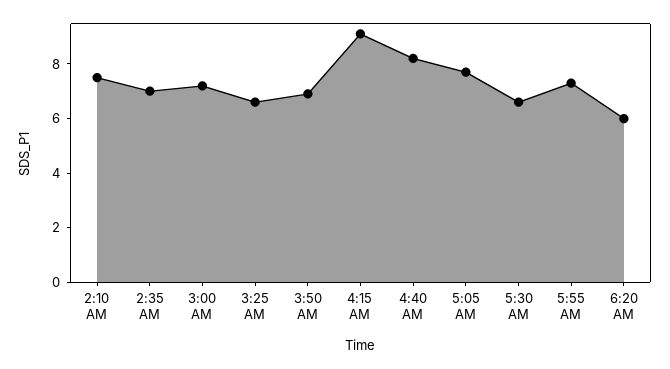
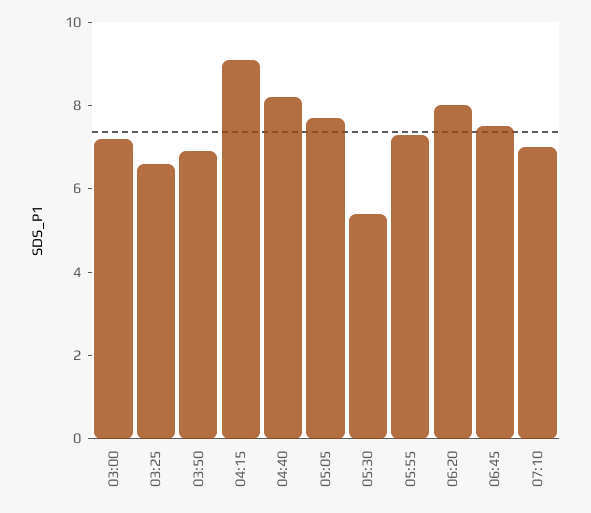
2:10 AM: 7.5 -> none
2:35 AM: 7 -> none
5:30 AM: 6.5 -> 5.5
6:20 AM: 6 -> 8
06:45: none -> 7.5
07:10: none -> 7

